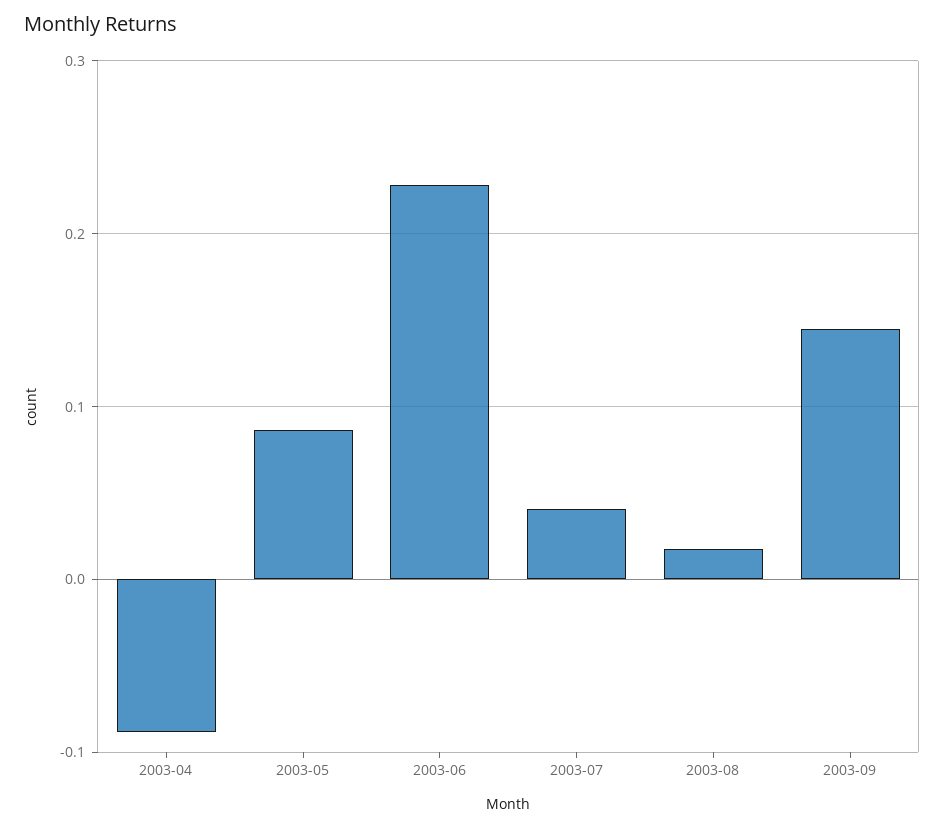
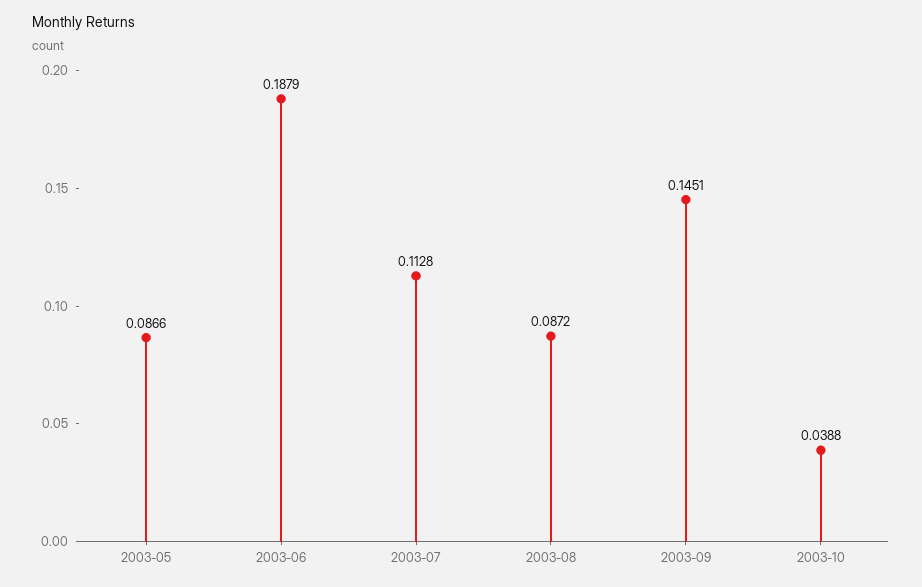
2003-04: -0.09 -> none
2003-06: 0.23 -> 0.1879
2003-07: 0.04 -> 0.1128
2003-08: 0.02 -> 0.0872
2003-10: none -> 0.0388

